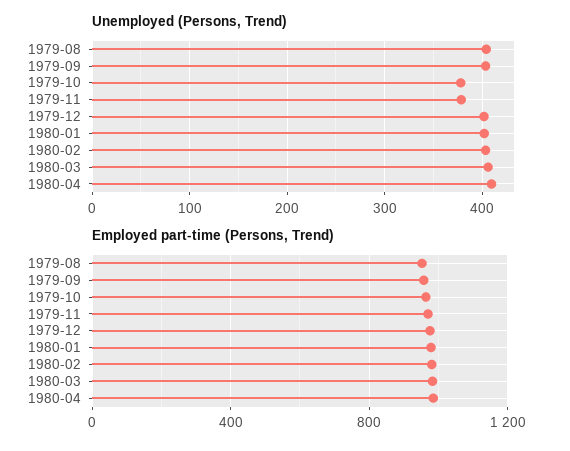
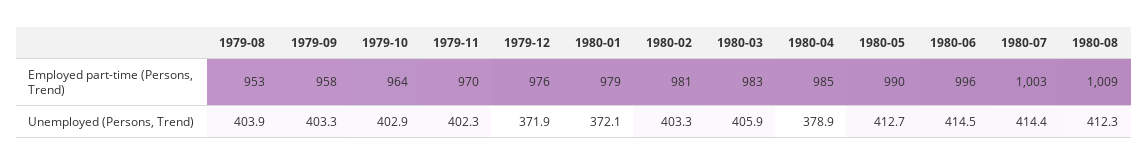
Unemployed (Persons, Trend), 1979-10: 380 -> 402.9
Unemployed (Persons, Trend), 1979-11: 380 -> 402.3
Unemployed (Persons, Trend), 1979-12: 400 -> 371.9
Unemployed (Persons, Trend), 1980-01: 400 -> 372.1
Unemployed (Persons, Trend), 1980-04: 410 -> 378.9
Employed part-time (Persons, Trend), 1980-05: none -> 990
Employed part-time (Persons, Trend), 1980-06: none -> 996
Employed part-time (Persons, Trend), 1980-07: none -> 1003
Employed part-time (Persons, Trend), 1980-08: none -> 1009
Unemployed (Persons, Trend), 1980-05: none -> 412.7
Unemployed (Persons, Trend), 1980-06: none -> 414.5
Unemployed (Persons, Trend), 1980-07: none -> 414.4
Unemployed (Persons, Trend), 1980-08: none -> 412.3

